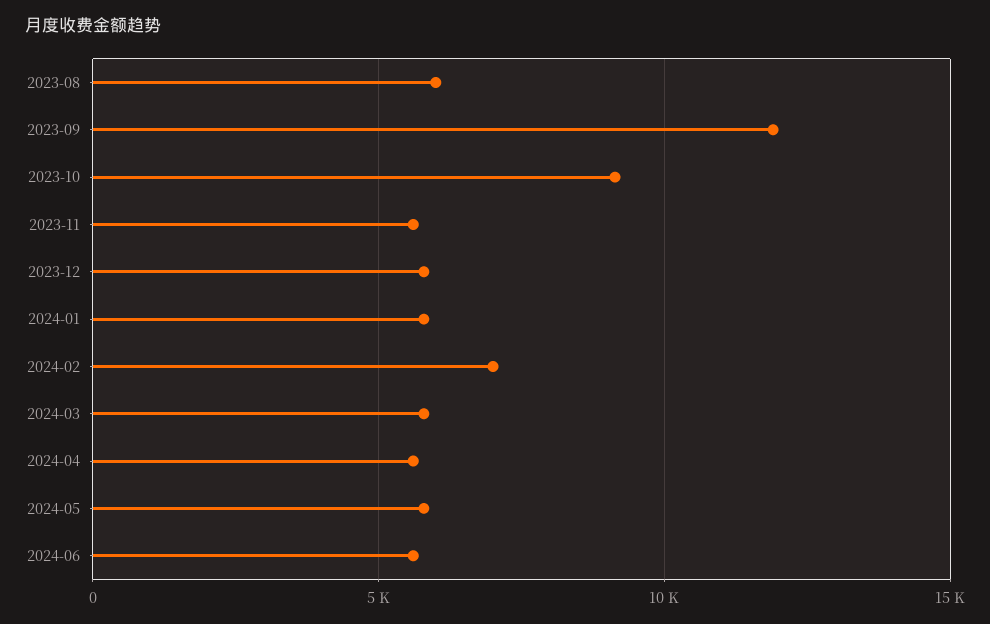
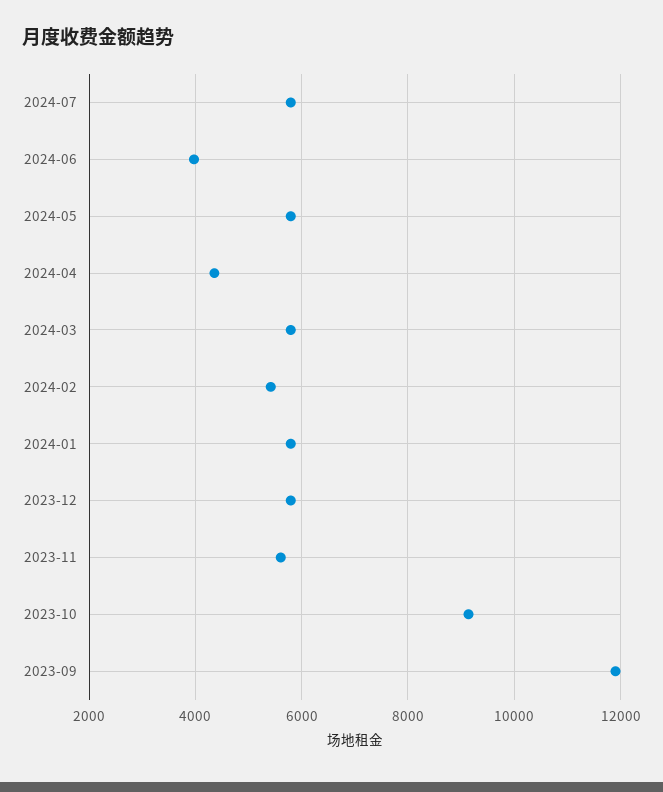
2023-08: 6000 -> none
2024-02: 7000 -> 5400
2024-04: 5500 -> 4400
2024-06: 5500 -> 4000
2024-07: none -> 5800

